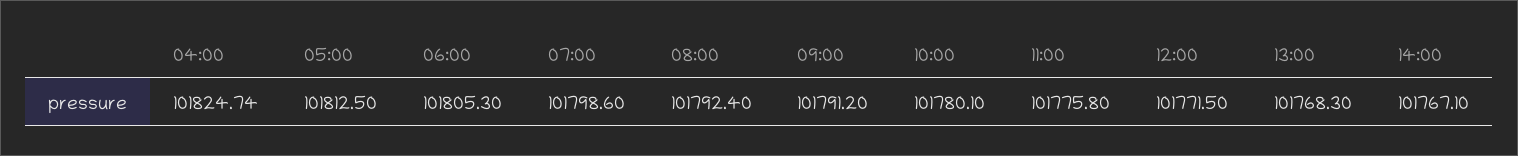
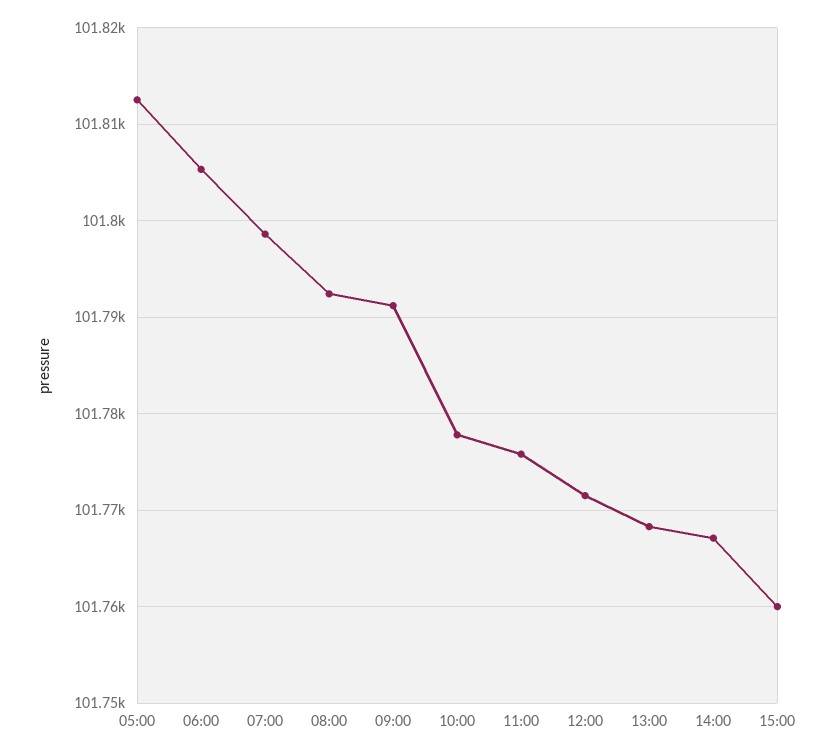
04:00: 101824.74 -> none
10:00: 101780.1 -> 101778
15:00: none -> 101760

